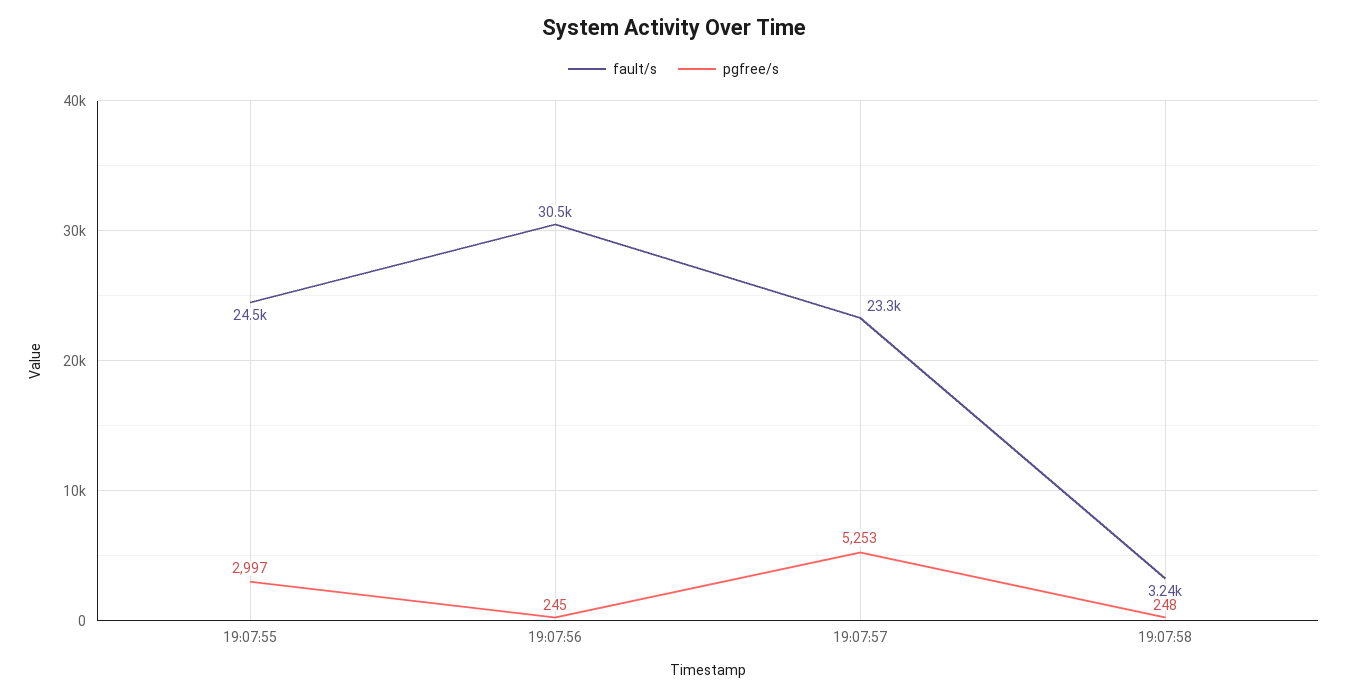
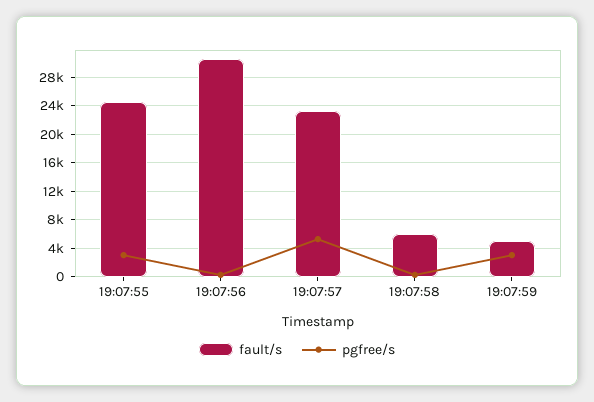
fault/s, 19:07:58: 3240 -> 6000
fault/s, 19:07:59: none -> 5000
pgfree/s, 19:07:59: none -> 3000

